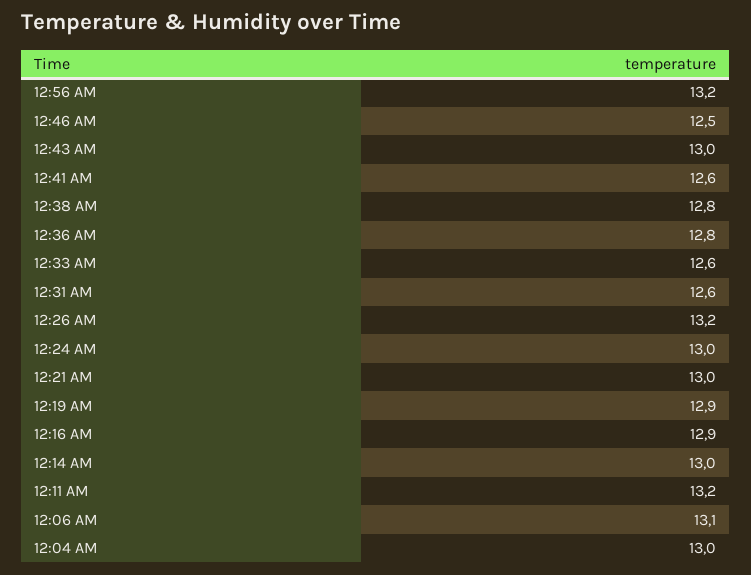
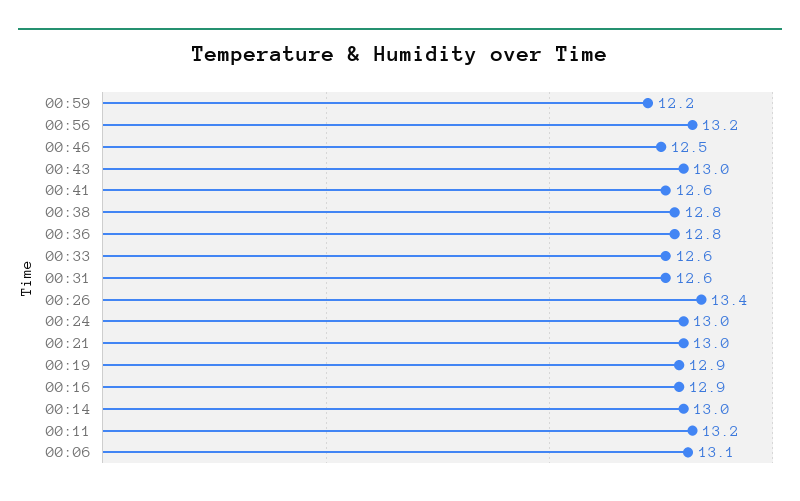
12:26 AM: 13.2 -> 13.4
12:04 AM: 13 -> none
00:59: none -> 12.2

